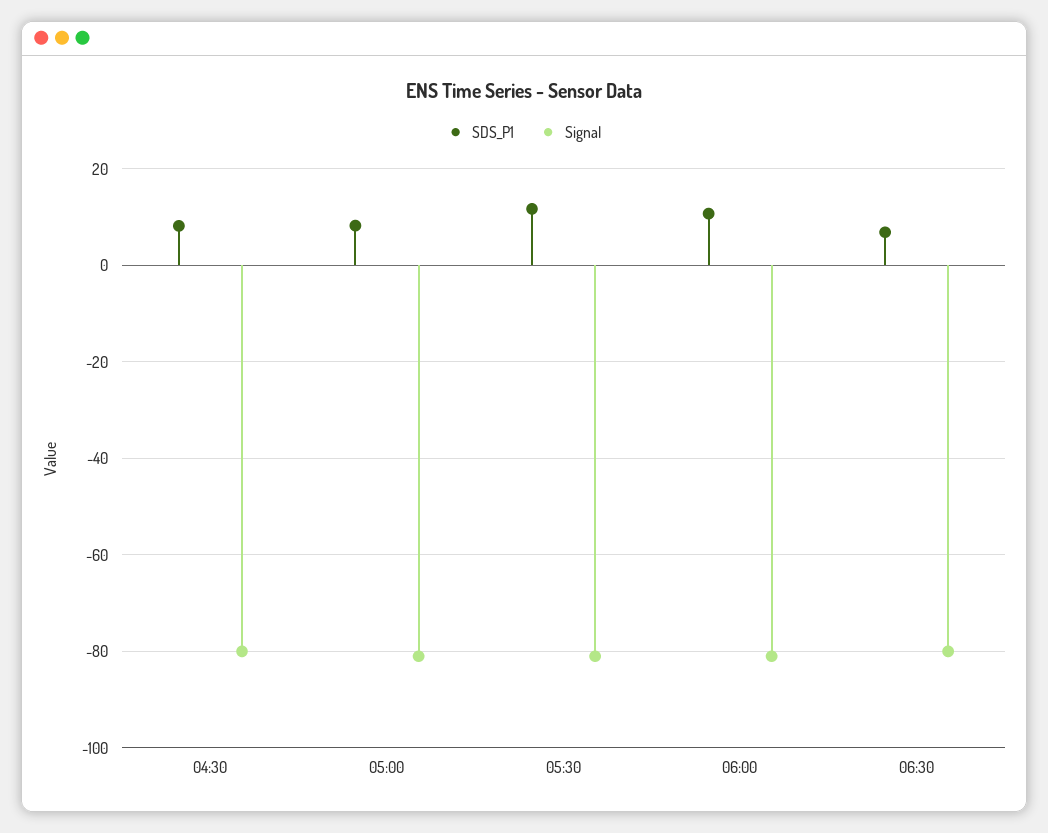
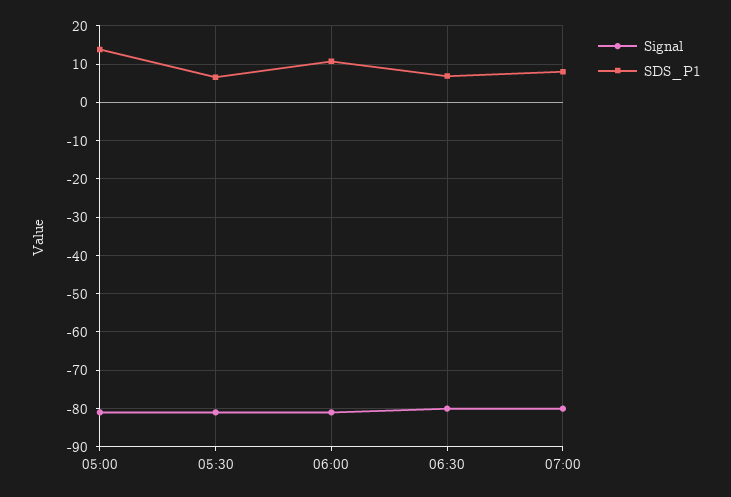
SDS_P1, 04:30: 8 -> none
Signal, 04:30: -80 -> none
SDS_P1, 05:00: 8 -> 14
SDS_P1, 05:30: 12 -> 6
Signal, 07:00: none -> -80
SDS_P1, 07:00: none -> 8

